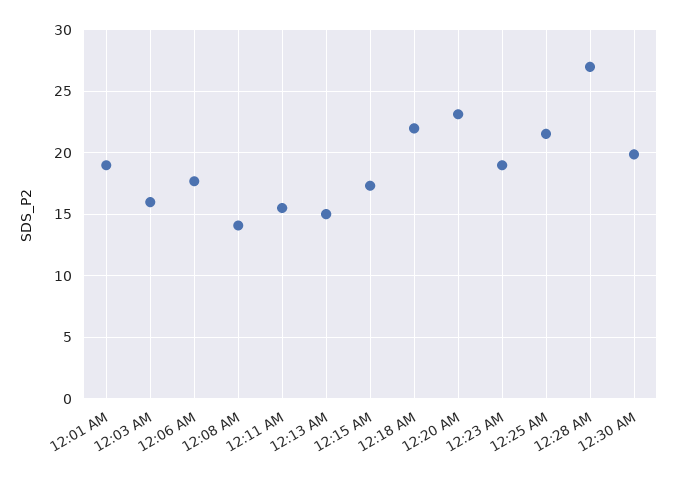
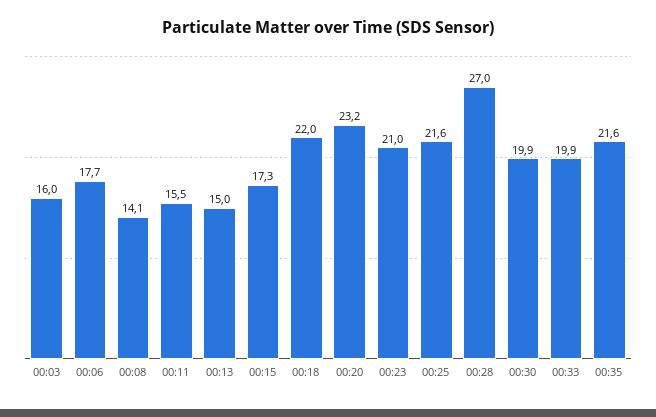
12:01 AM: 19 -> none
12:23 AM: 19 -> 21
00:33: none -> 19.9
00:35: none -> 21.6

